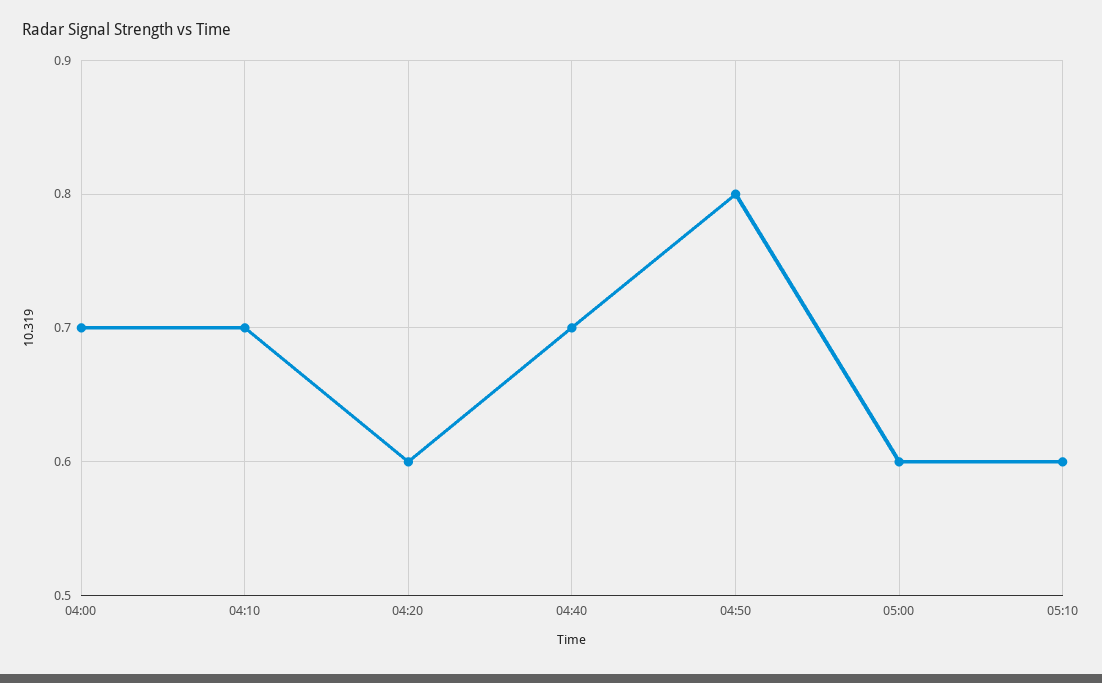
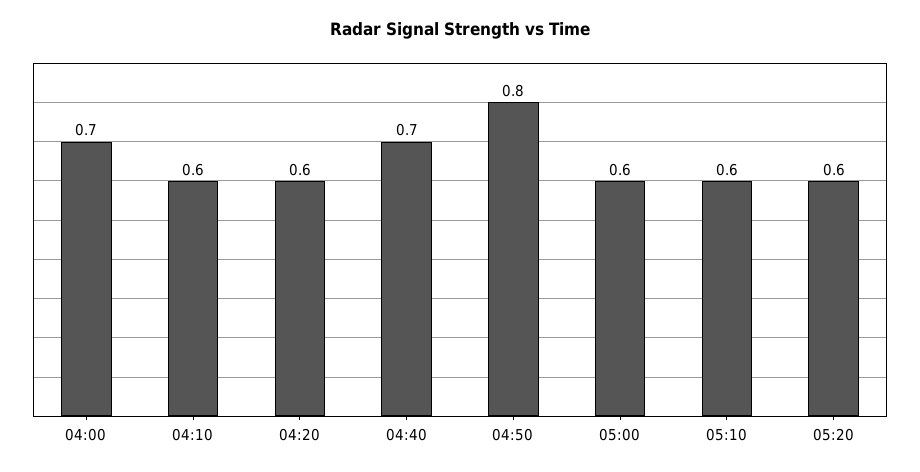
04:10: 0.7 -> 0.6
05:20: none -> 0.6

